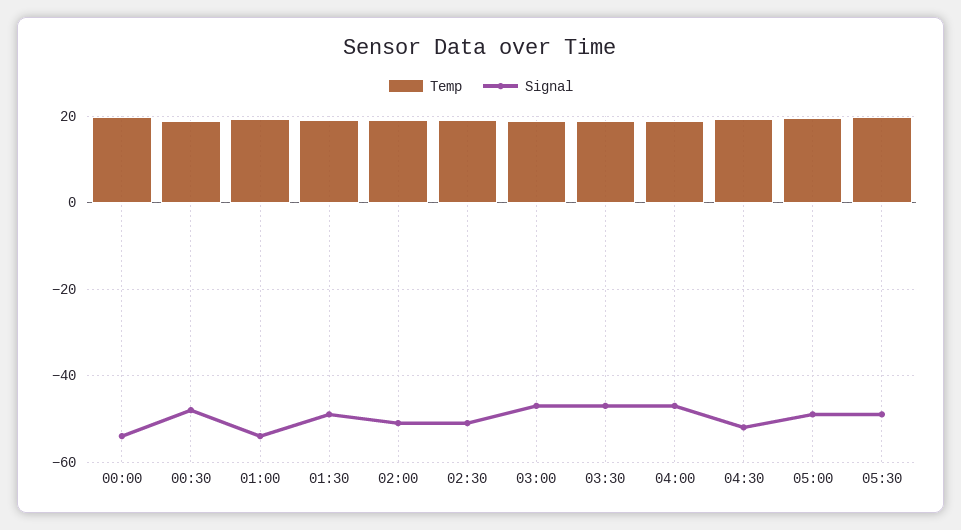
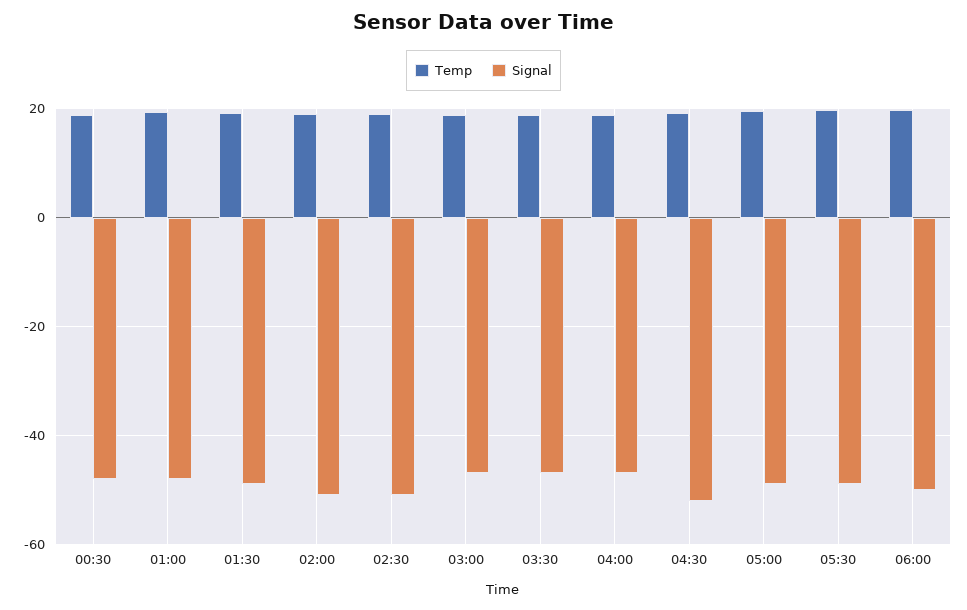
Temp, 00:00: 20 -> none
Signal, 00:00: -54 -> none
Signal, 01:00: -54 -> -48
Temp, 06:00: none -> 20
Signal, 06:00: none -> -50

